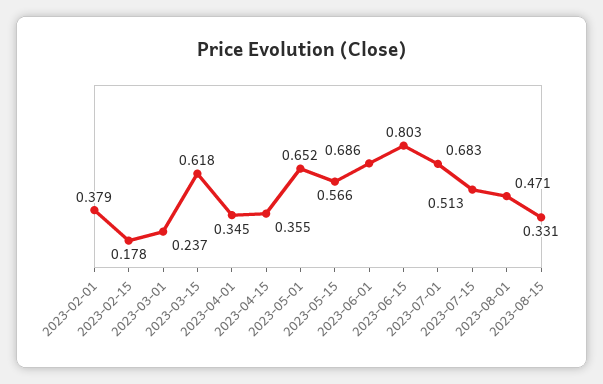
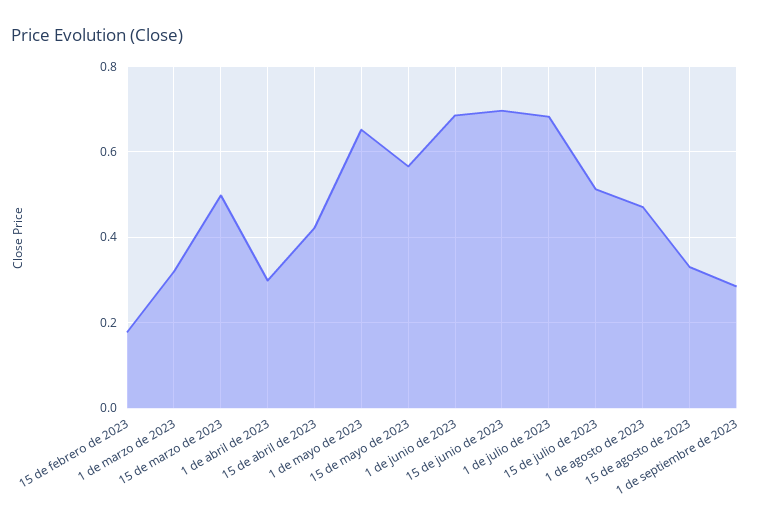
2023-02-01: 0.379 -> none
2023-03-01: 0.237 -> 0.32
2023-03-15: 0.618 -> 0.5
2023-04-01: 0.345 -> 0.3
2023-04-15: 0.355 -> 0.42
2023-06-15: 0.803 -> 0.7
1 de septiembre de 2023: none -> 0.28

